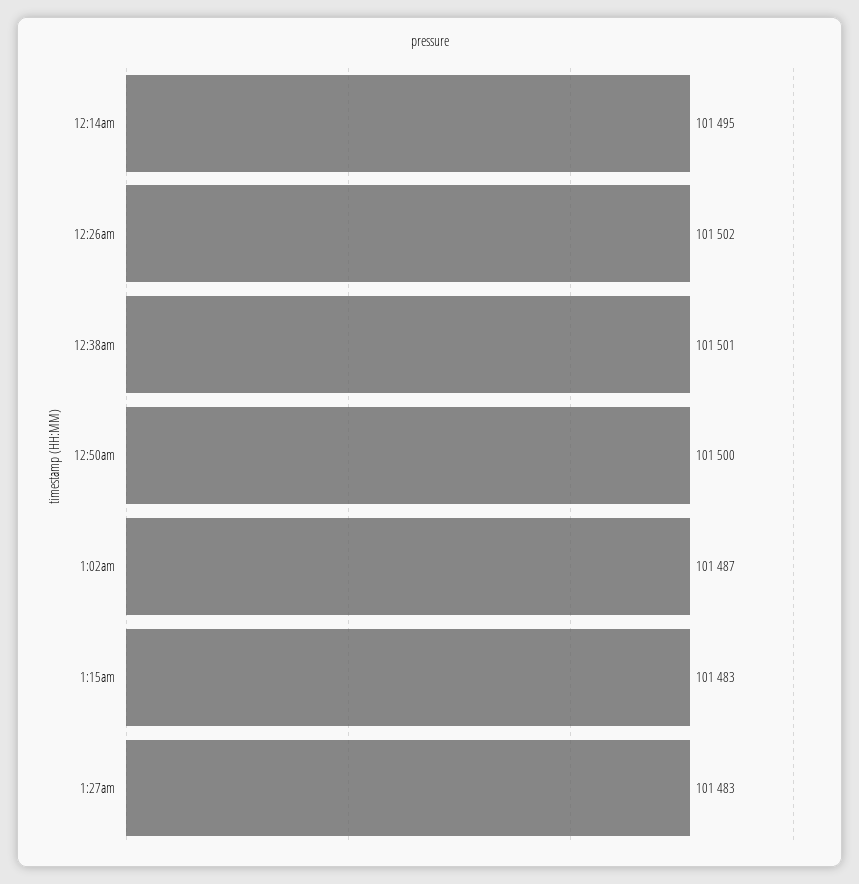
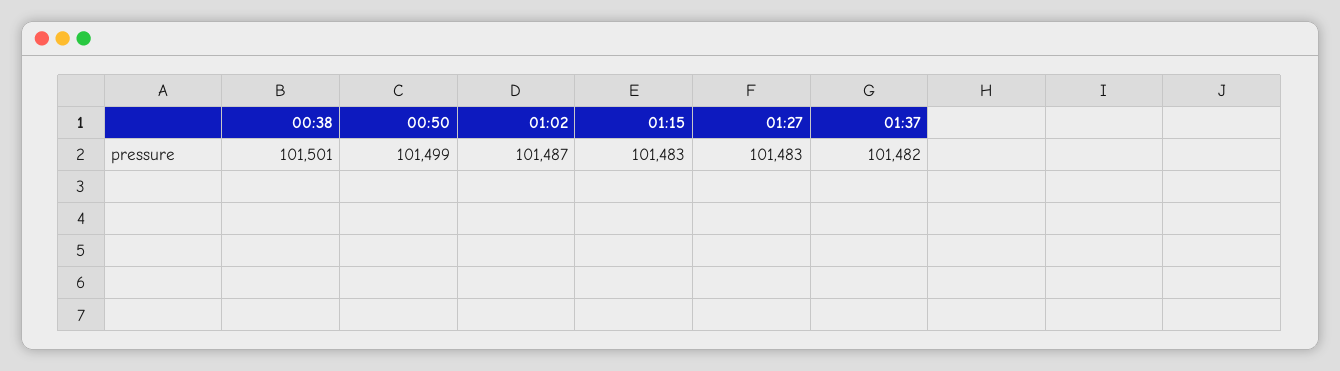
12:14am: 101495 -> none
12:26am: 101502 -> none
12:50am: 101500 -> 101499
01:37: none -> 101482

